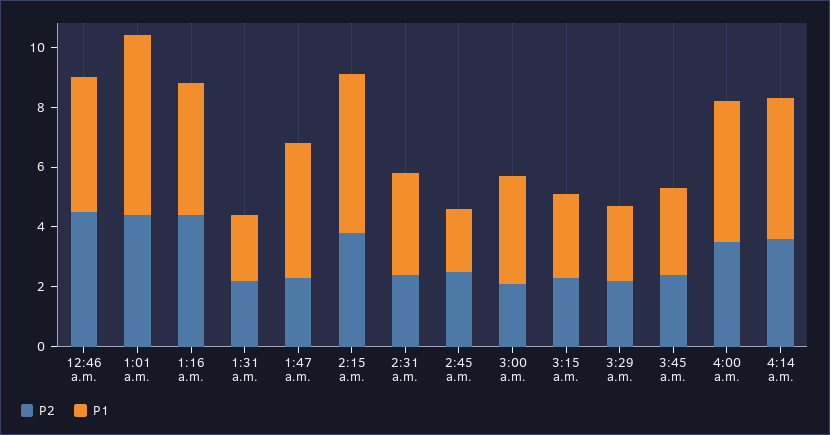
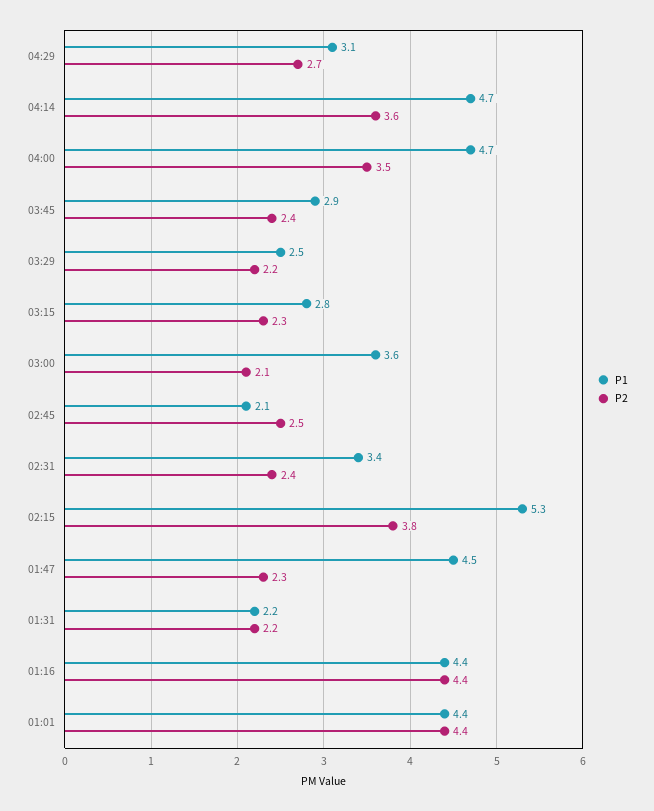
P2, 12:46 a.m.: 4.5 -> none
P1, 12:46 a.m.: 4.5 -> none
P1, 1:01 a.m.: 6 -> 4.4
P1, 04:29: none -> 3.1
P2, 04:29: none -> 2.7

